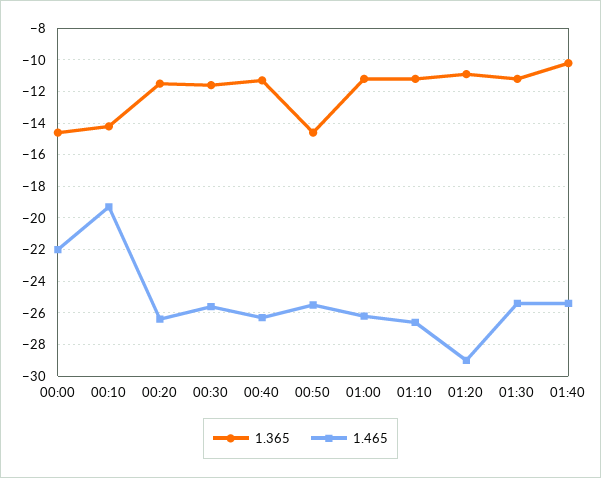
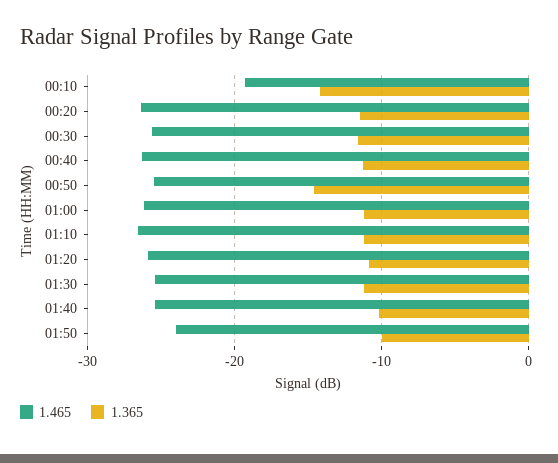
1.365, 00:00: -14.5 -> none
1.465, 00:00: -22 -> none
1.465, 01:20: -29 -> -26
1.465, 01:50: none -> -24
1.365, 01:50: none -> -10

